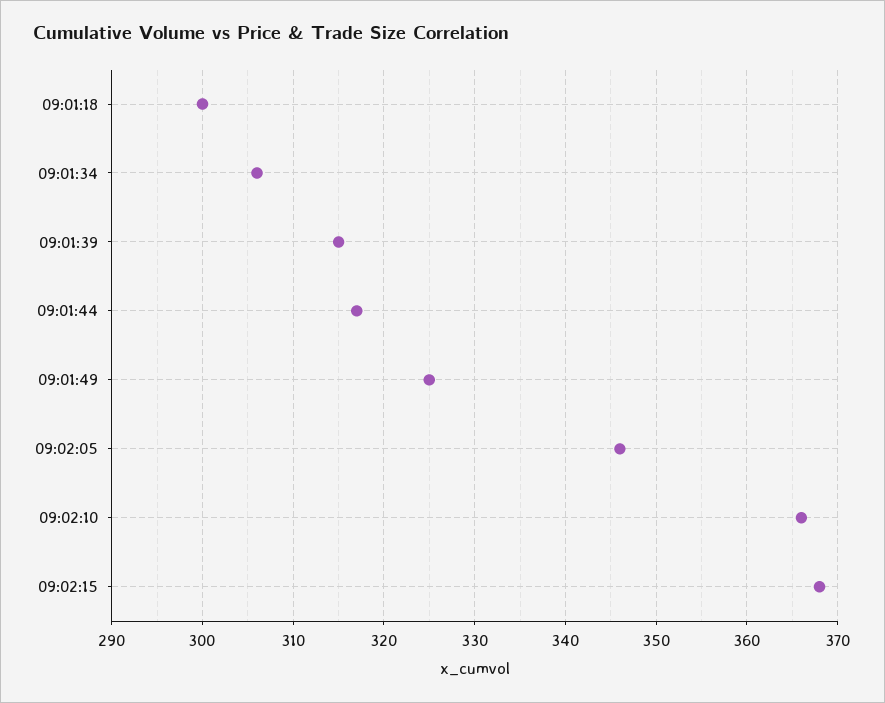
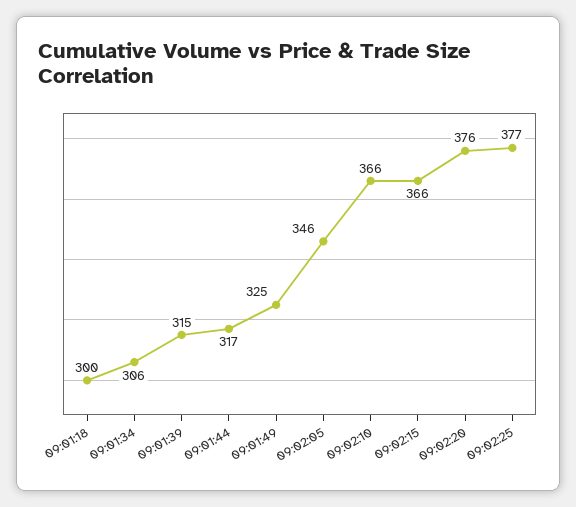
09:02:15: 368 -> 366
09:02:20: none -> 376
09:02:25: none -> 377

